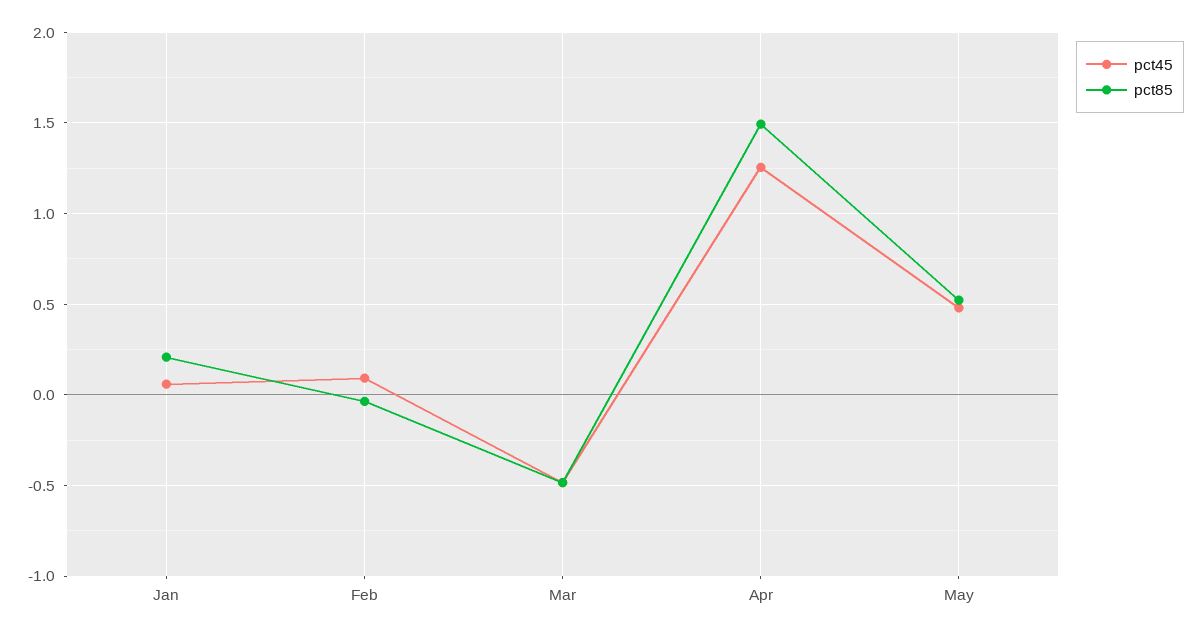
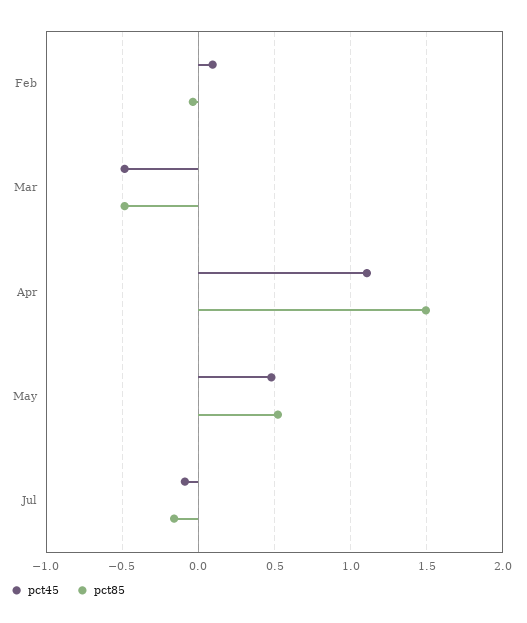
pct45, Jan: 0.05 -> none
pct85, Jan: 0.2 -> none
pct45, Apr: 1.25 -> 1.1
pct45, Jul: none -> -0.1
pct85, Jul: none -> -0.15

